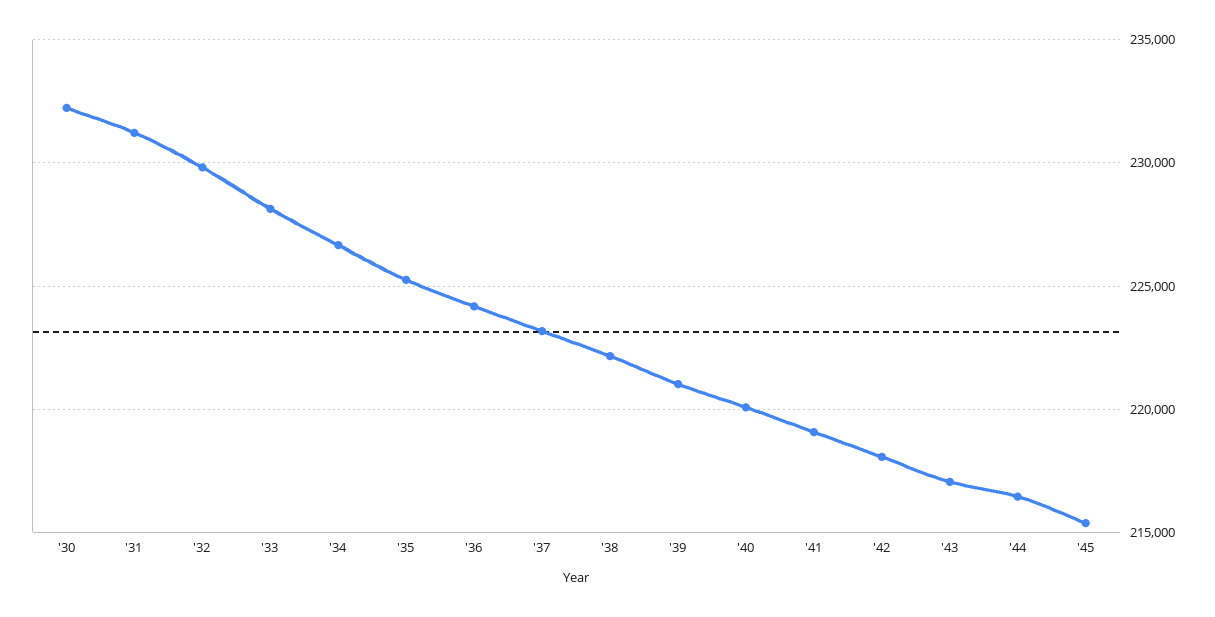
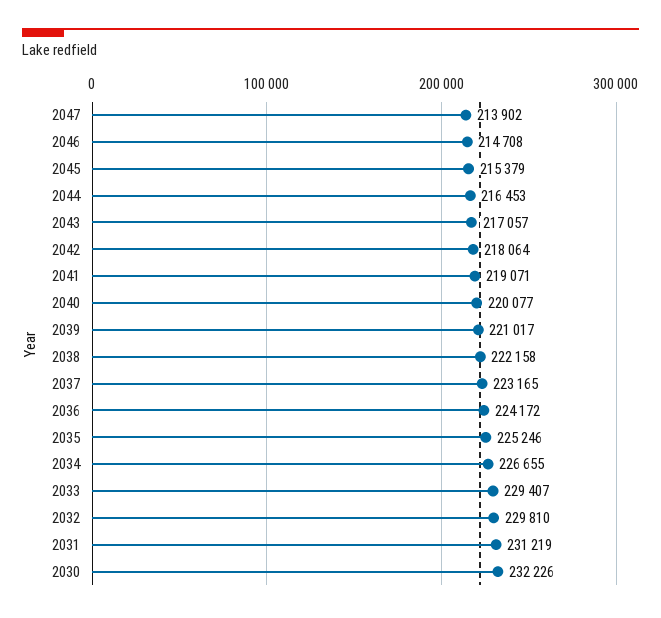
'33: 228000 -> 229407
2047: none -> 213902
2046: none -> 214708

